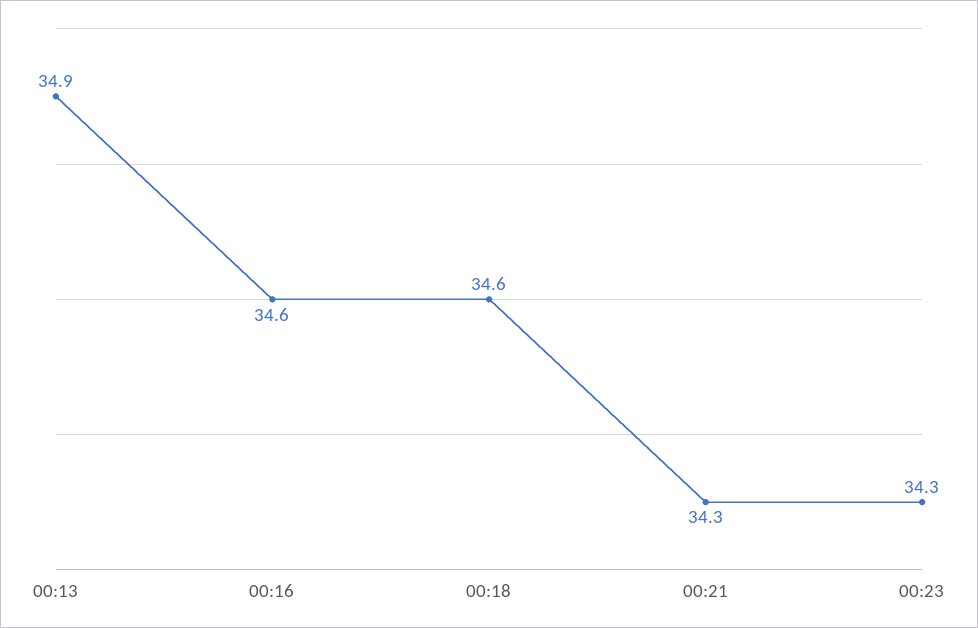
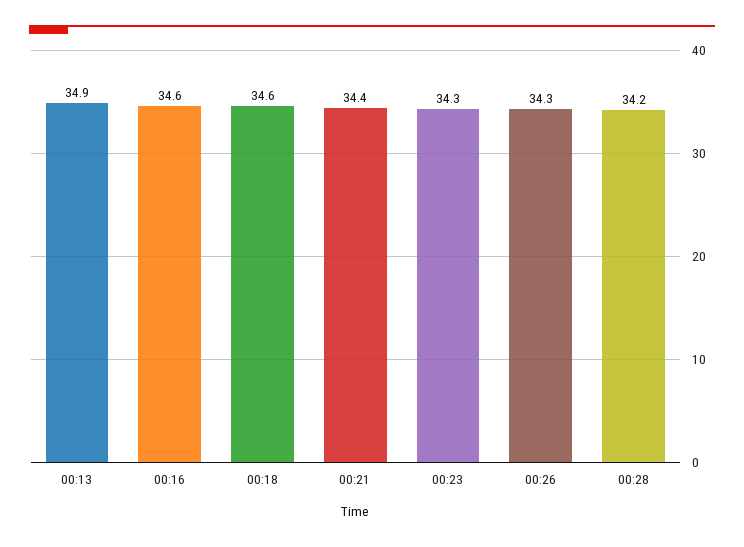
00:21: 34.3 -> 34.4
00:26: none -> 34.3
00:28: none -> 34.2

